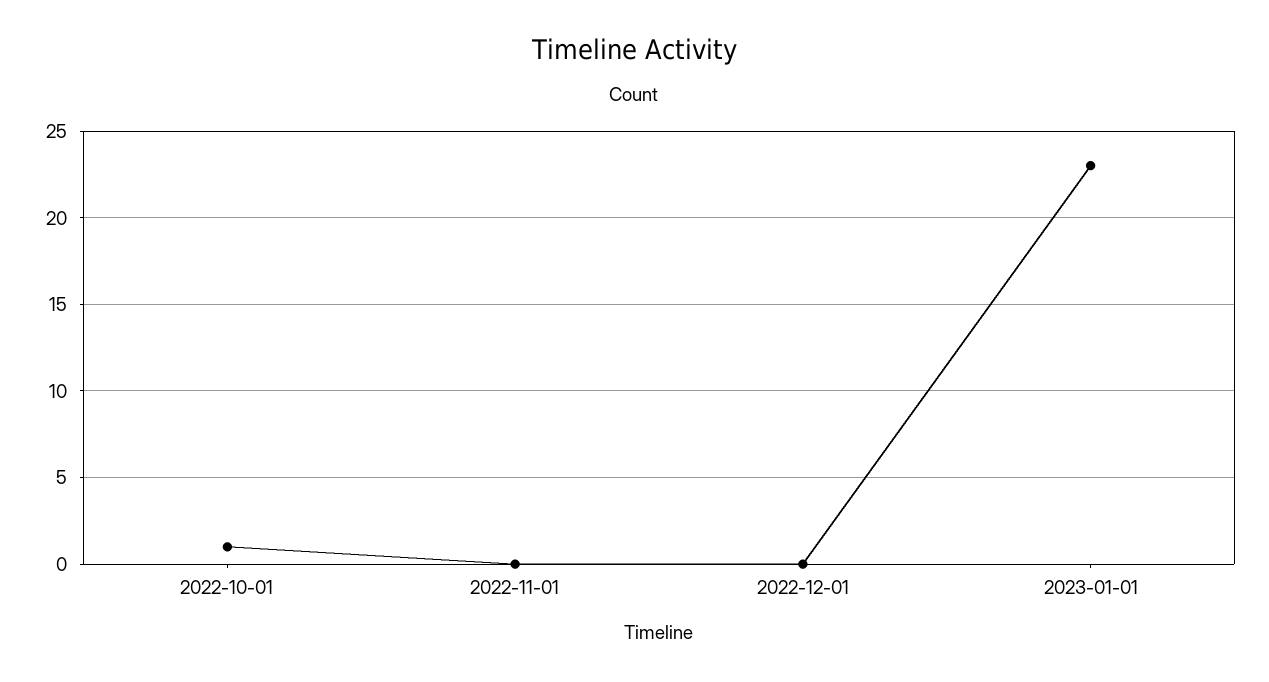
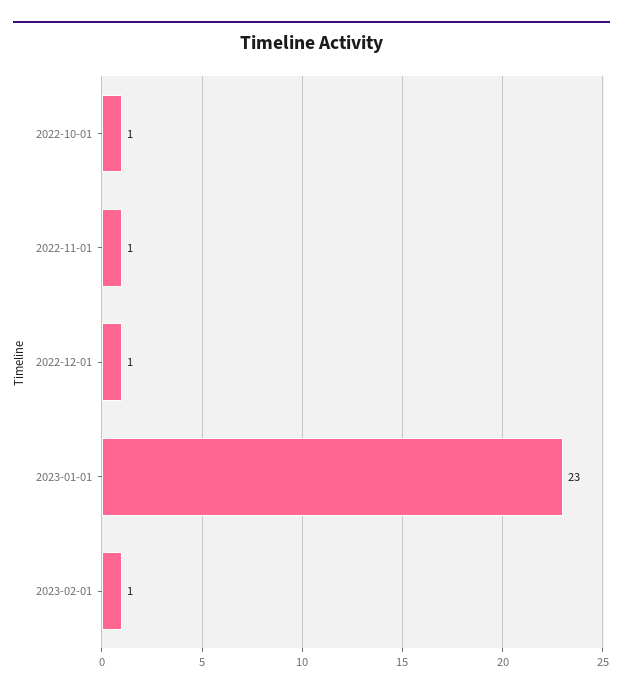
2022-11-01: 0 -> 1
2022-12-01: 0 -> 1
2023-02-01: none -> 1

